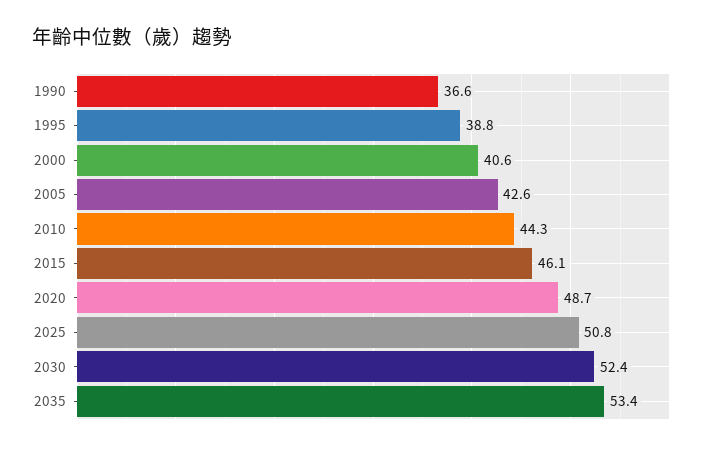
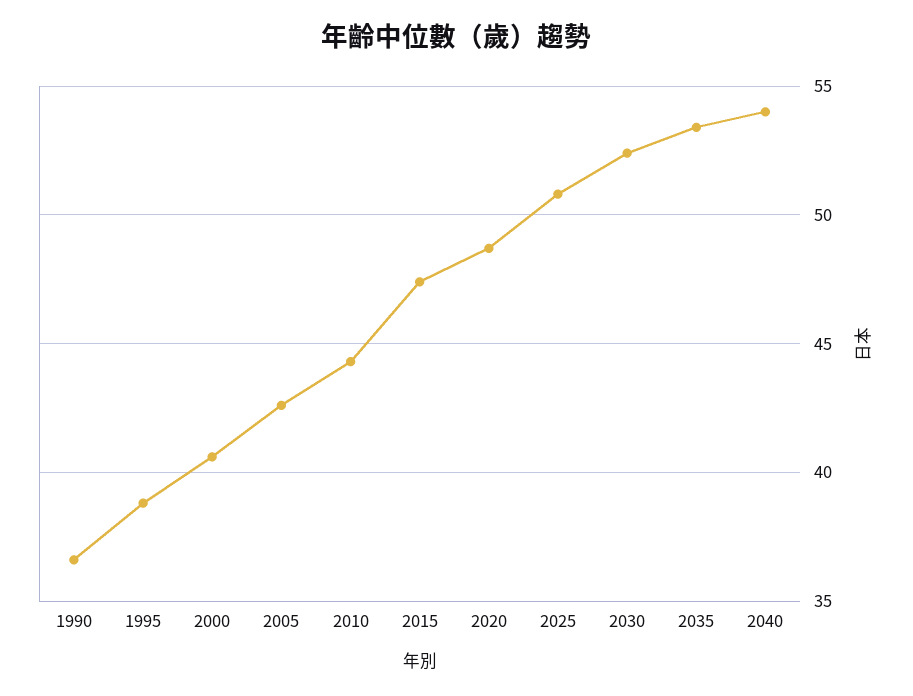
2015: 46.1 -> 47.5
2040: none -> 54

